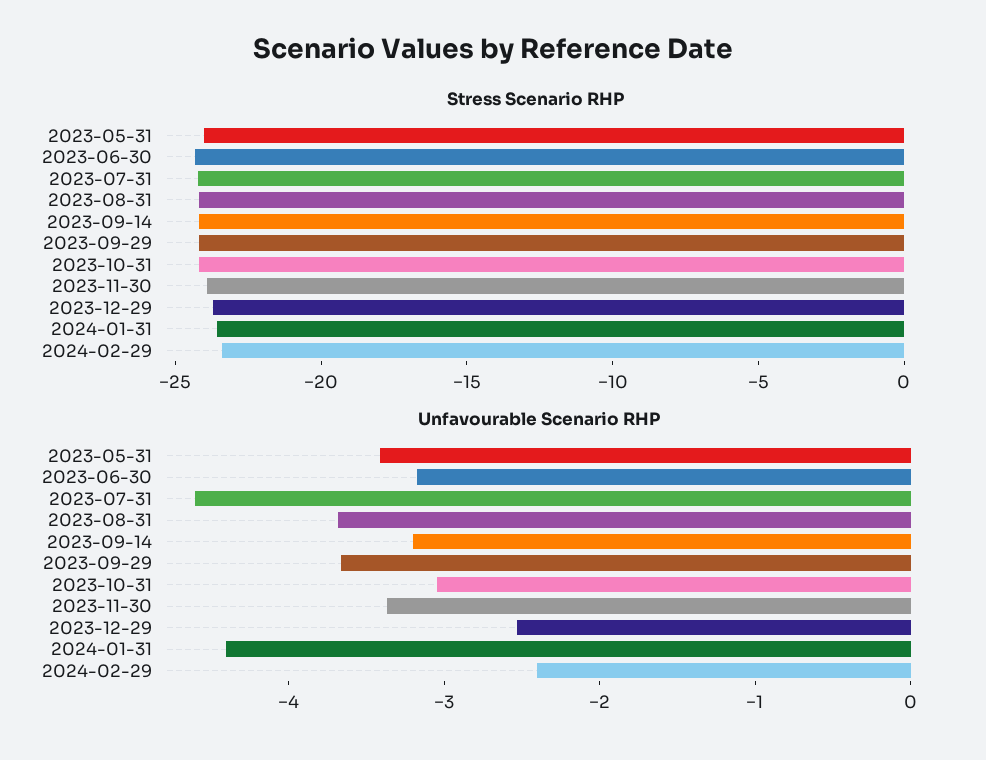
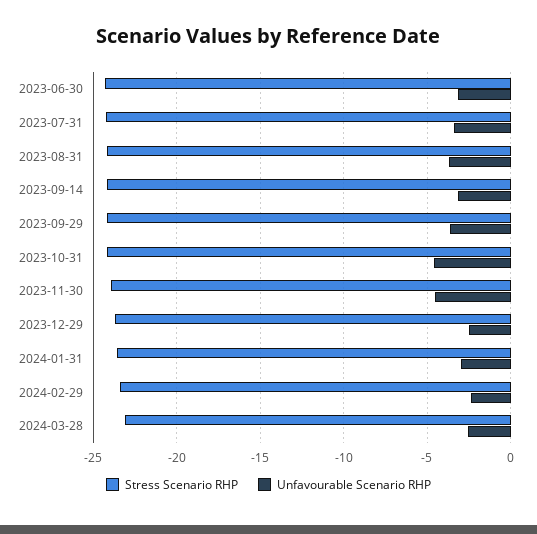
Stress Scenario RHP, 2023-05-31: -24 -> none
Unfavourable Scenario RHP, 2023-05-31: -3.4 -> none
Unfavourable Scenario RHP, 2023-07-31: -4.6 -> -3.5
Unfavourable Scenario RHP, 2023-10-31: -3 -> -4.5
Unfavourable Scenario RHP, 2023-11-30: -3.4 -> -4.5
Unfavourable Scenario RHP, 2024-01-31: -4.4 -> -3
Stress Scenario RHP, 2024-03-28: none -> -23
Unfavourable Scenario RHP, 2024-03-28: none -> -2.5

